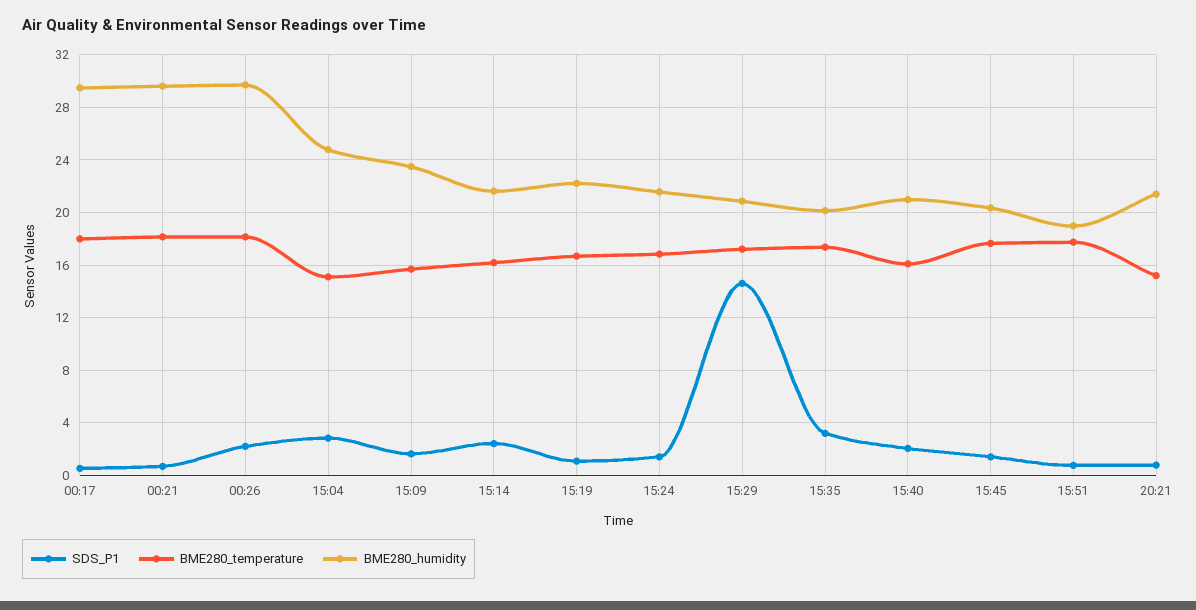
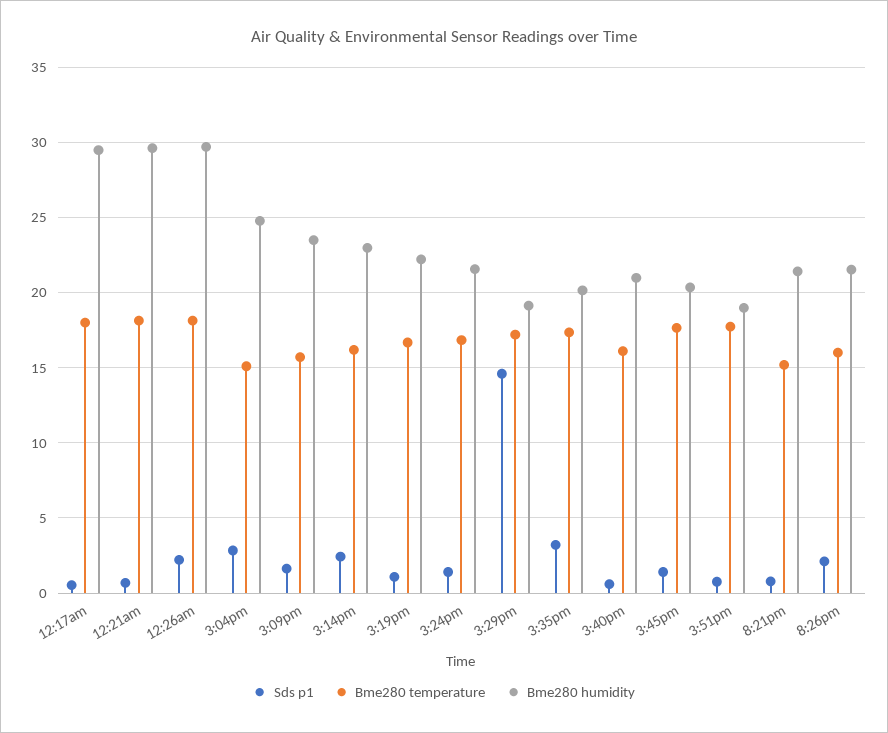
BME280_humidity, 15:14: 21.5 -> 23
BME280_humidity, 15:29: 21 -> 19
SDS_P1, 15:40: 2 -> 0.5
SDS_P1, 8:26pm: none -> 2
BME280_temperature, 8:26pm: none -> 16
BME280_humidity, 8:26pm: none -> 21.5

